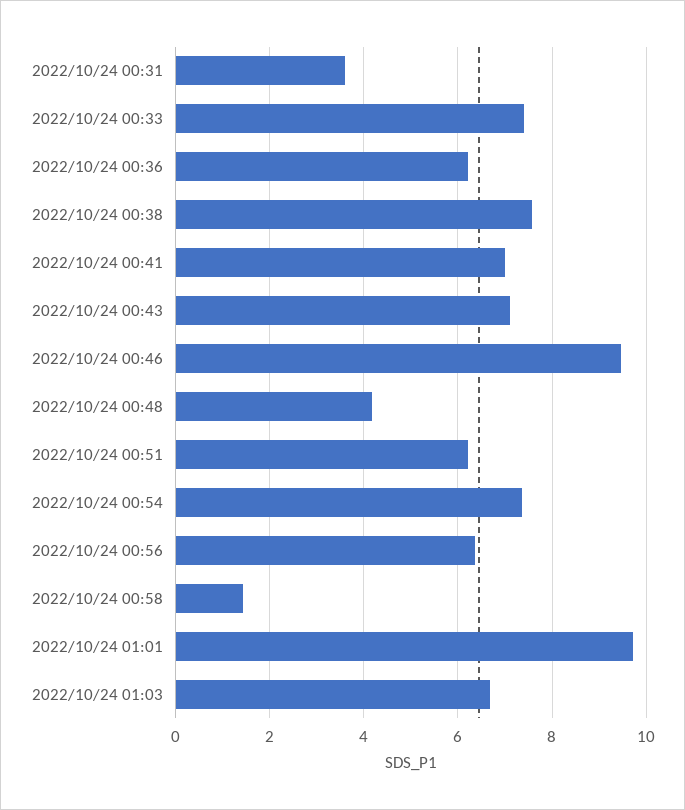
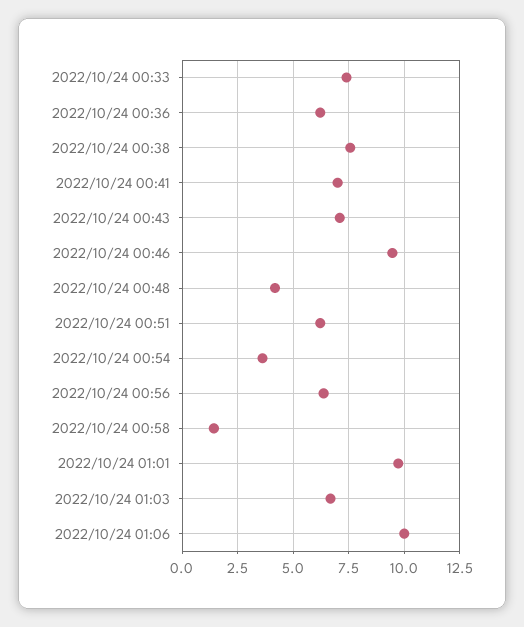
2022/10/24 00:31: 3.6 -> none
2022/10/24 00:54: 7.4 -> 3.5
2022/10/24 01:06: none -> 10

